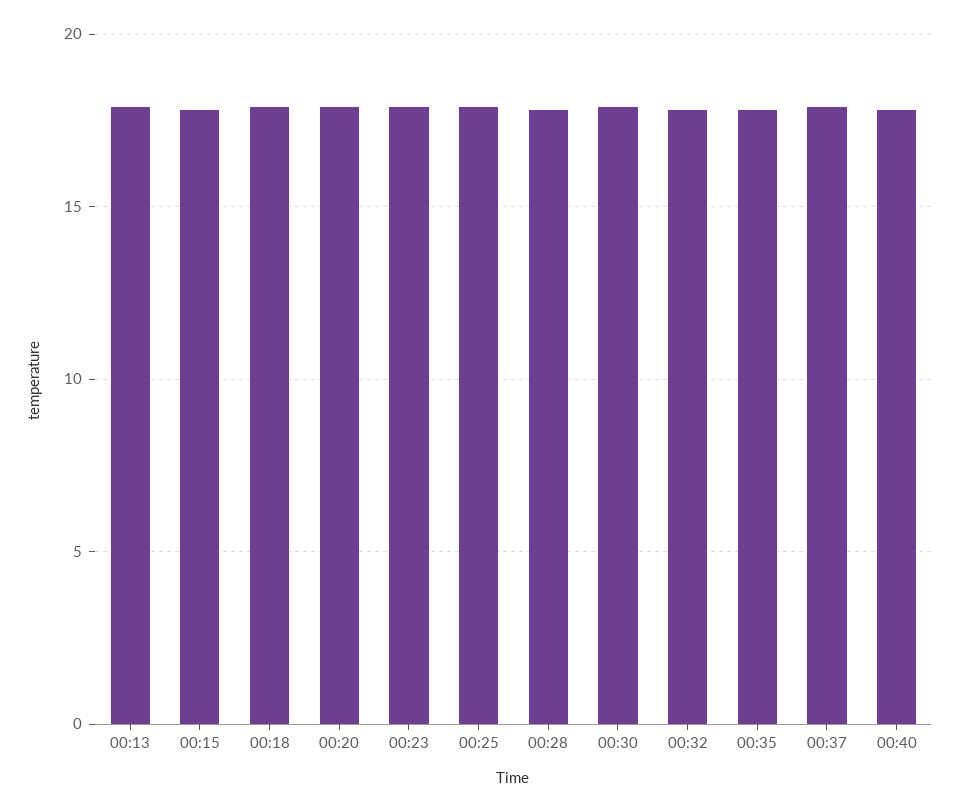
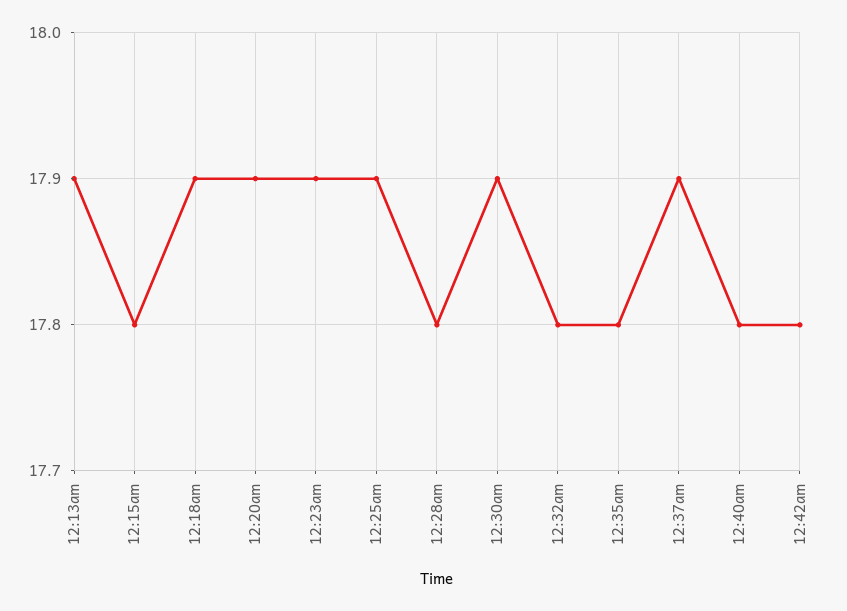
12:42am: none -> 17.8

